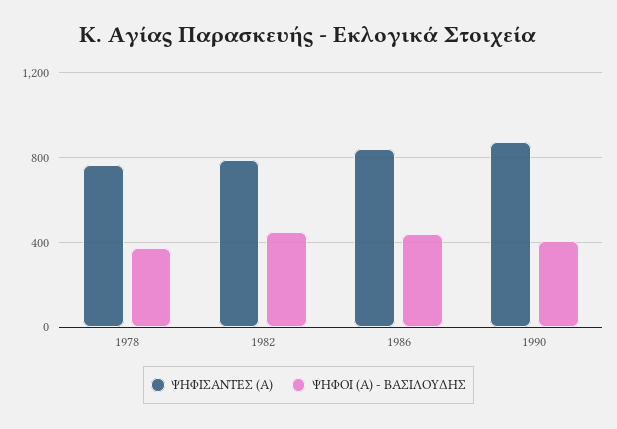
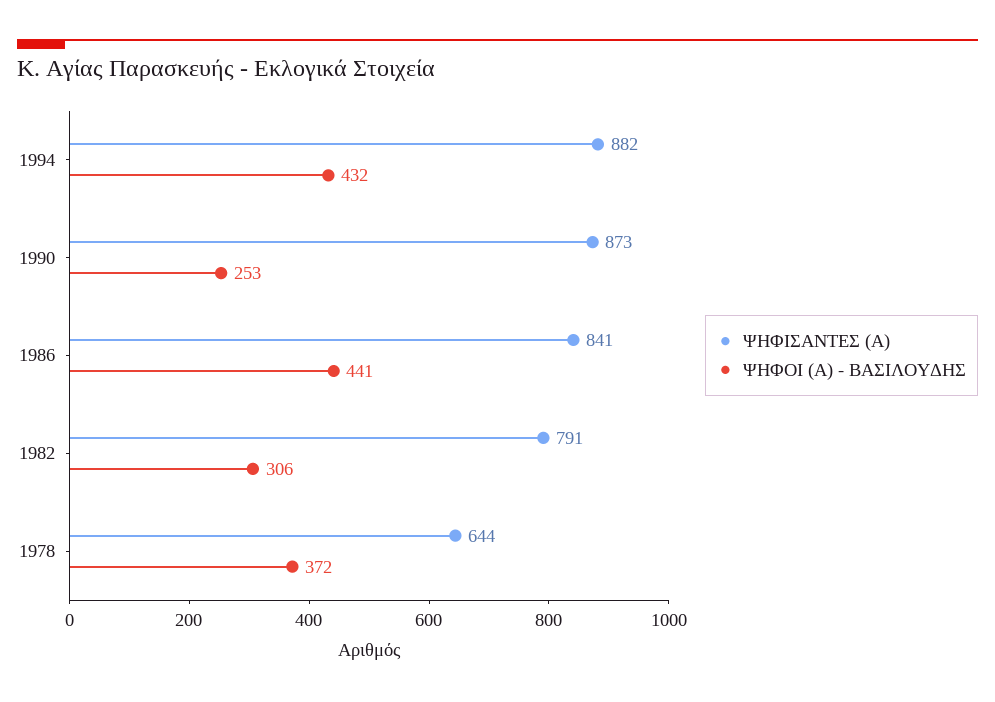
ΨΗΦΙΣΑΝΤΕΣ (Α), 1978: 750 -> 644
ΨΗΦΟΙ (Α) - ΒΑΣΙΛΟΥΔΗΣ, 1982: 450 -> 306
ΨΗΦΟΙ (Α) - ΒΑΣΙΛΟΥΔΗΣ, 1990: 400 -> 253
ΨΗΦΙΣΑΝΤΕΣ (Α), 1994: none -> 882
ΨΗΦΟΙ (Α) - ΒΑΣΙΛΟΥΔΗΣ, 1994: none -> 432

